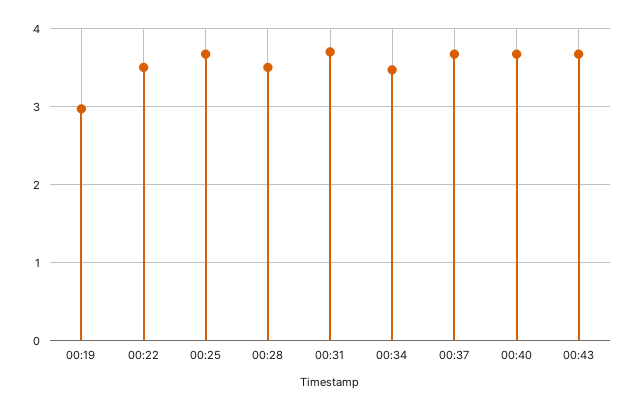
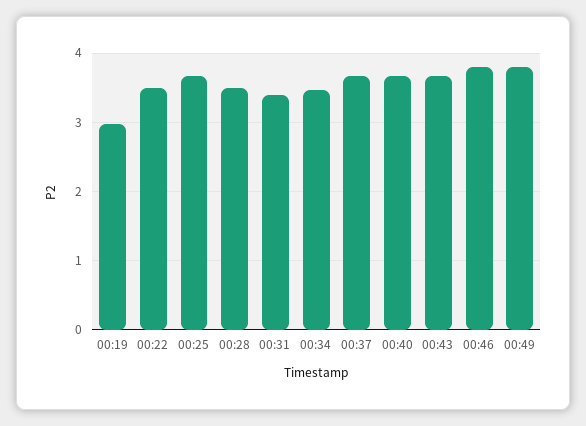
00:31: 3.7 -> 3.4
00:46: none -> 3.8
00:49: none -> 3.8

